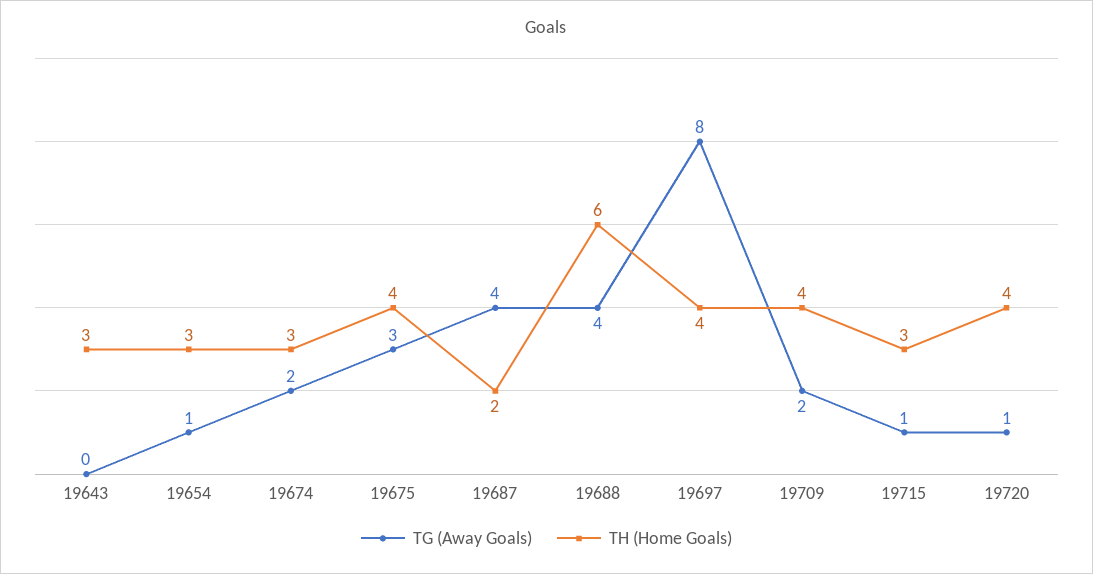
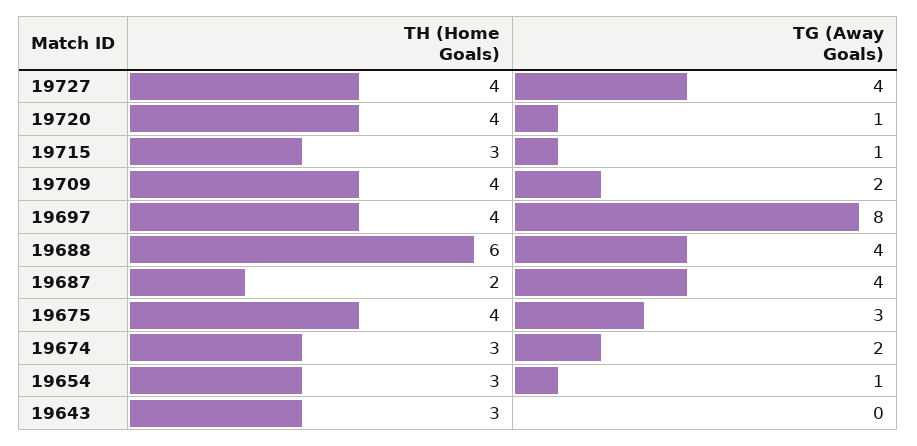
TH (Home Goals), 19727: none -> 4
TG (Away Goals), 19727: none -> 4

